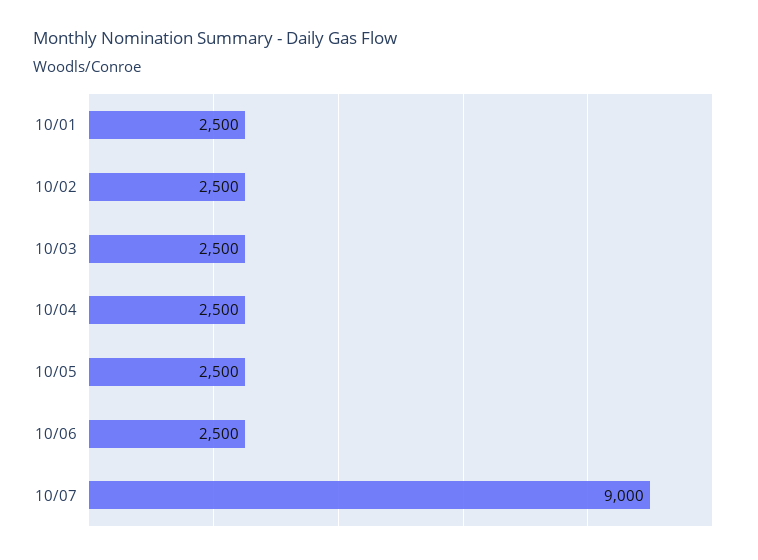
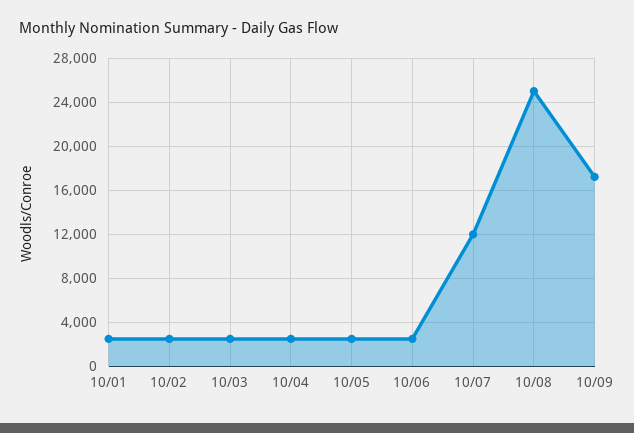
10/07: 9000 -> 12000
10/08: none -> 25000
10/09: none -> 17000

